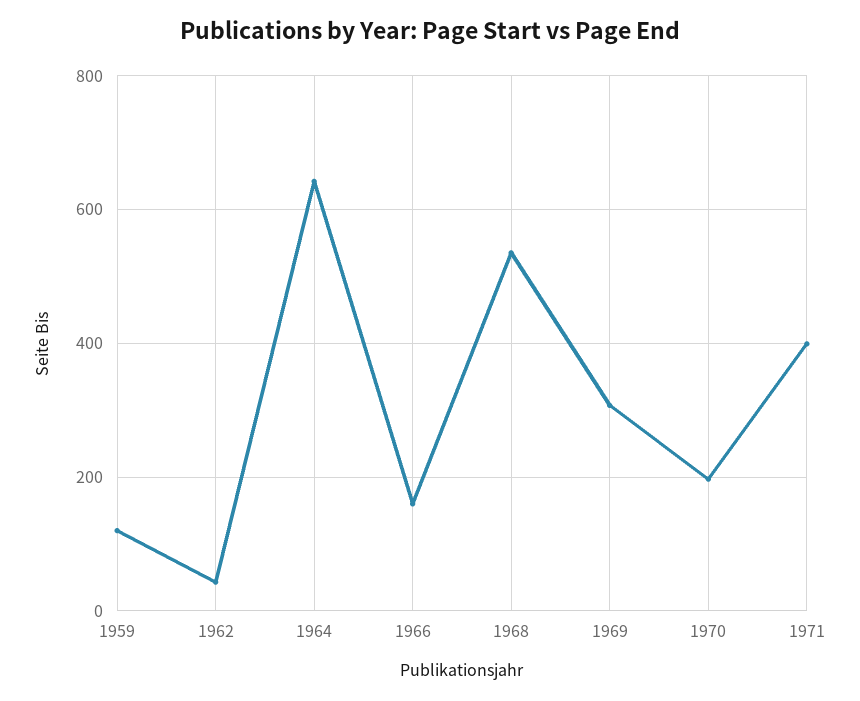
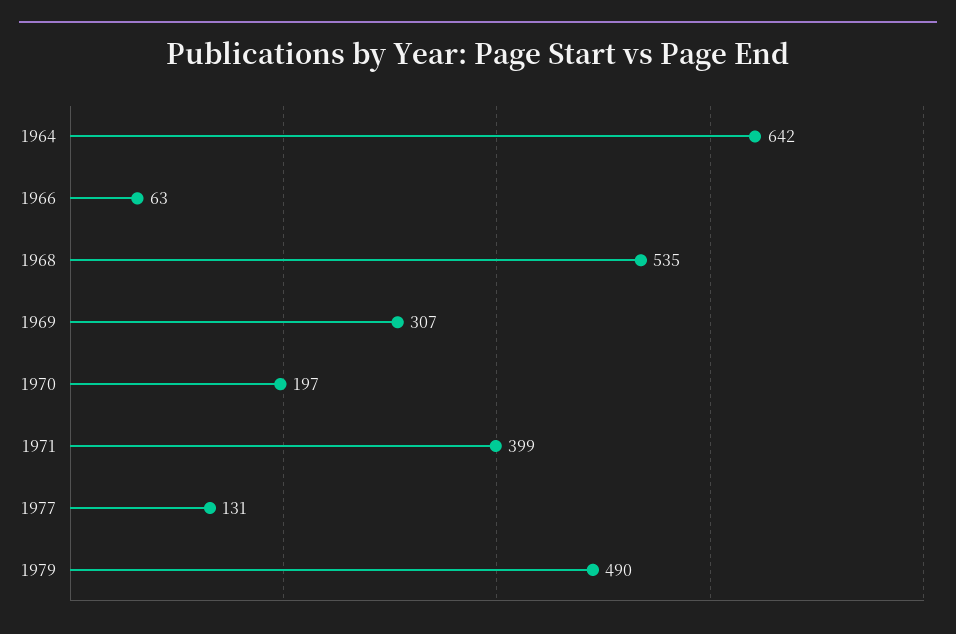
1959: 120 -> none
1962: 40 -> none
1966: 160 -> 63
1977: none -> 131
1979: none -> 490

